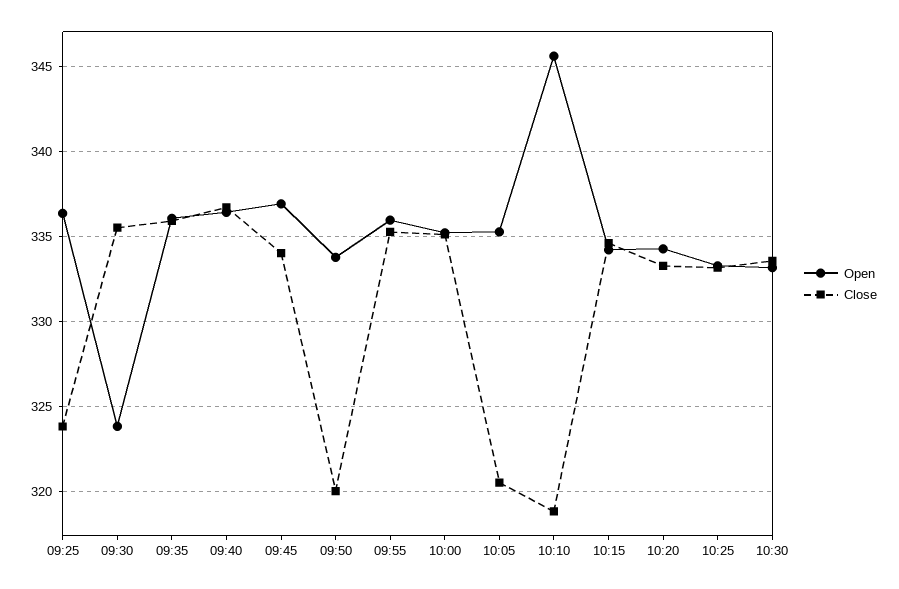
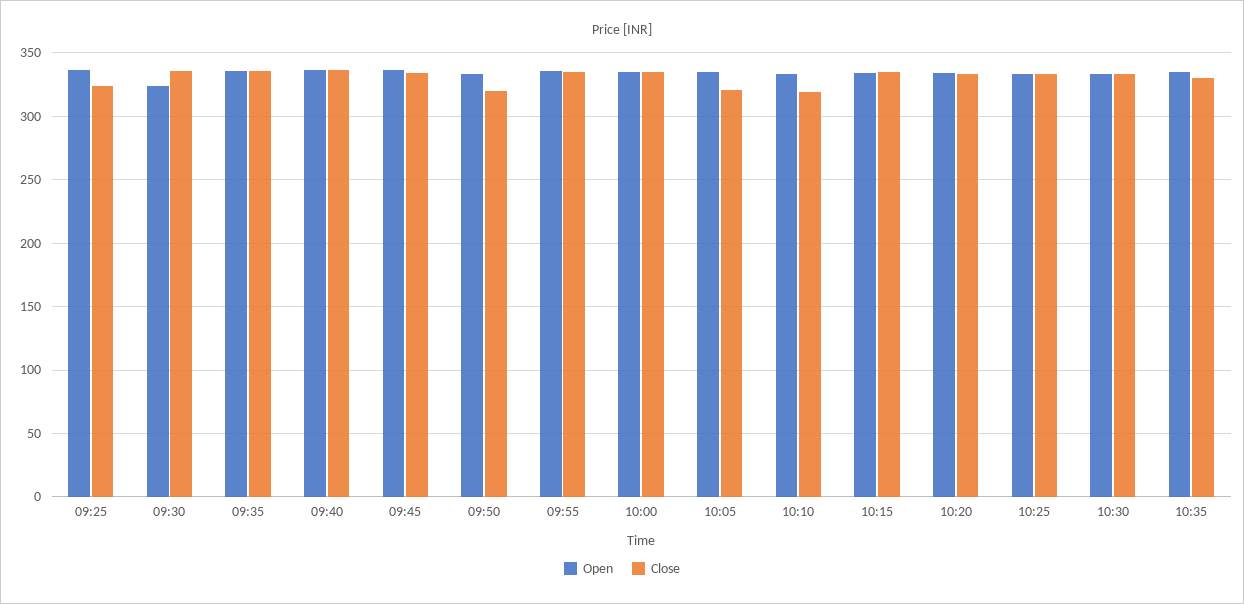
Open, 10:10: 345.5 -> 335
Open, 10:35: none -> 335
Close, 10:35: none -> 330

